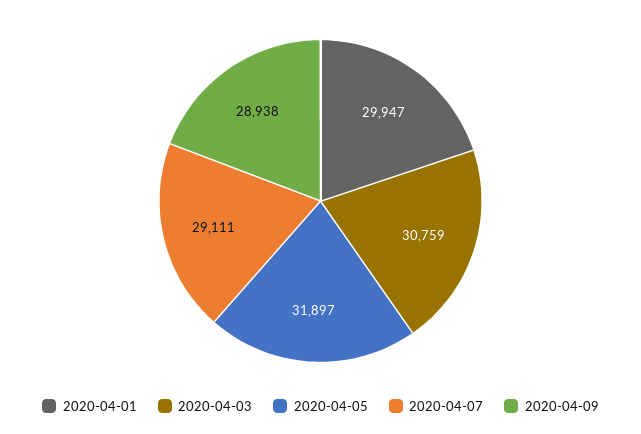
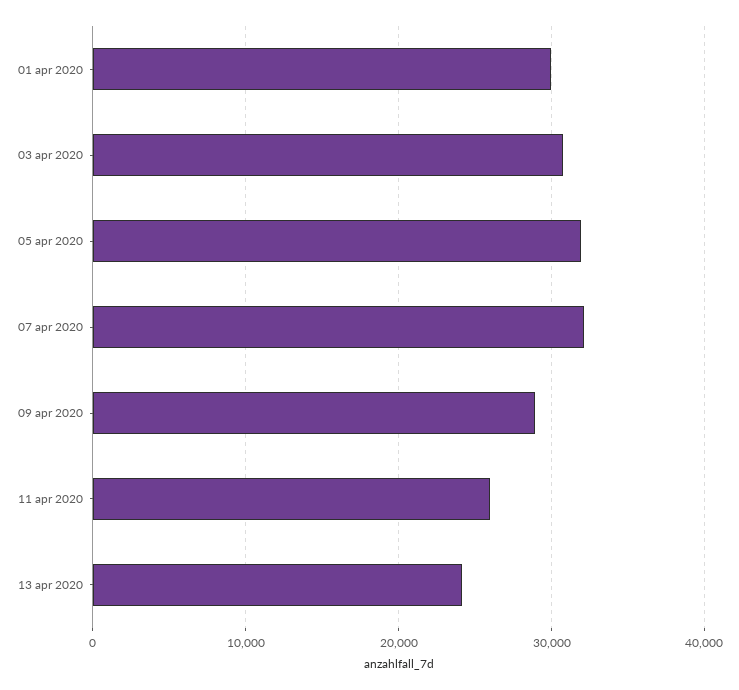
2020-04-07: 29111 -> 32000
11 apr 2020: none -> 26000
13 apr 2020: none -> 24000

